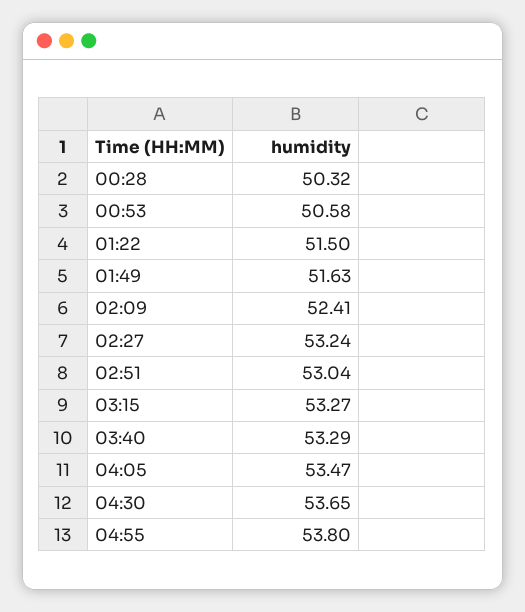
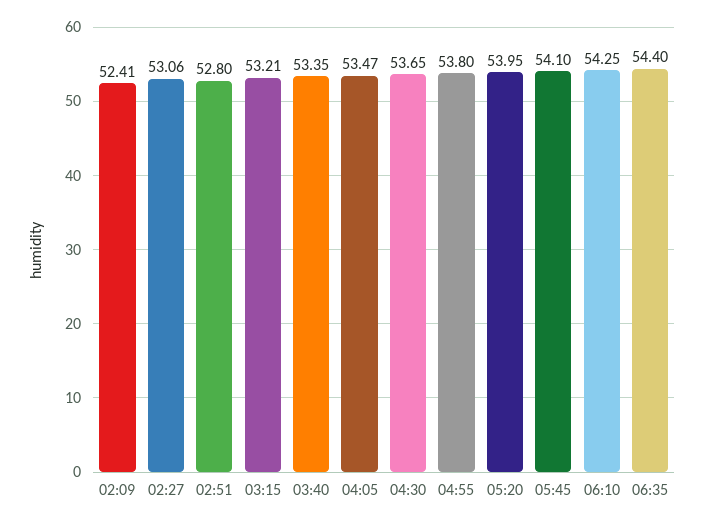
00:28: 50.32 -> none
00:53: 50.58 -> none
01:22: 51.5 -> none
01:49: 51.63 -> none
02:27: 53.24 -> 53.06
02:51: 53.04 -> 52.8
03:15: 53.27 -> 53.21
03:40: 53.29 -> 53.35
05:20: none -> 53.95
05:45: none -> 54.1
06:10: none -> 54.25
06:35: none -> 54.4

